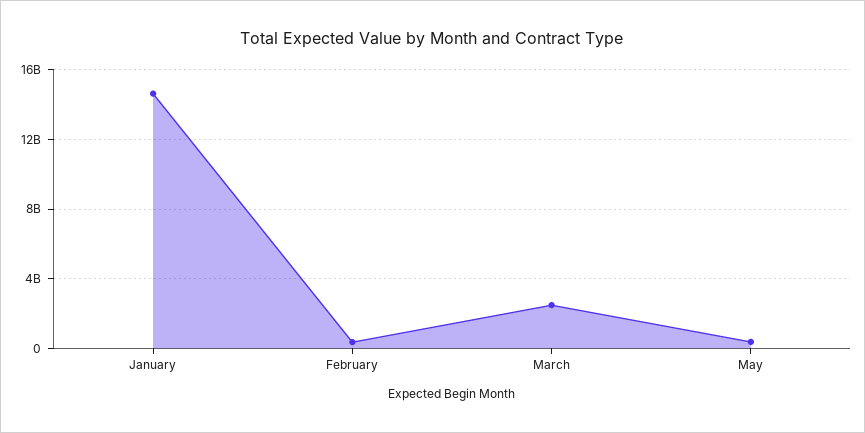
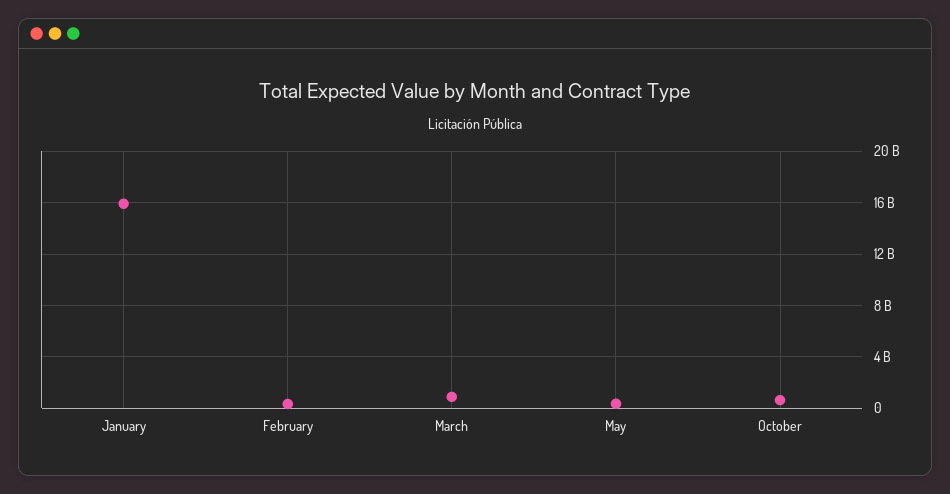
January: 14500000000 -> 16000000000
March: 2500000000 -> 1000000000
October: none -> 500000000

